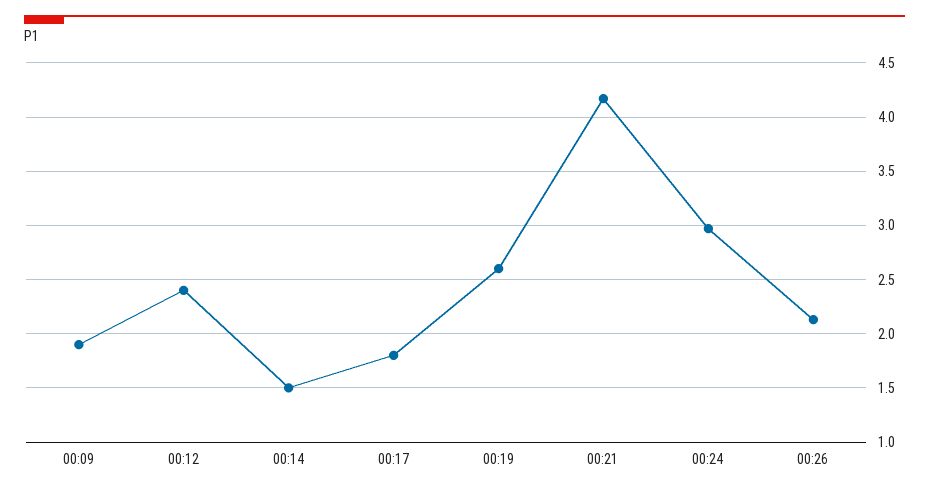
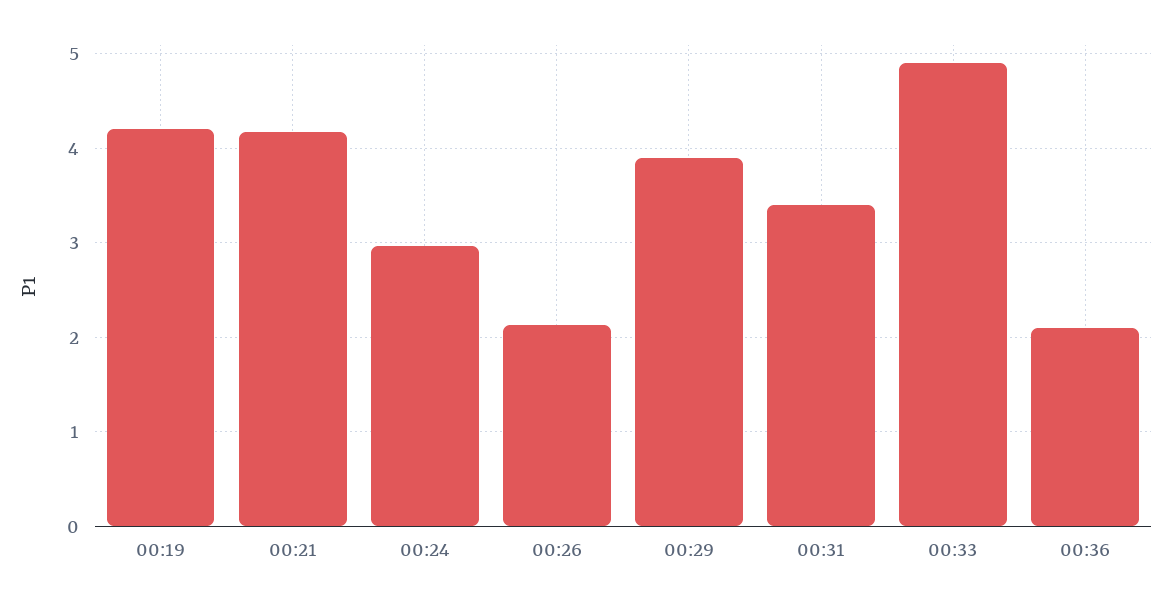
00:09: 1.9 -> none
00:12: 2.4 -> none
00:14: 1.5 -> none
00:17: 1.8 -> none
00:19: 2.6 -> 4.2
00:29: none -> 3.9
00:31: none -> 3.4
00:33: none -> 4.9
00:36: none -> 2.1

